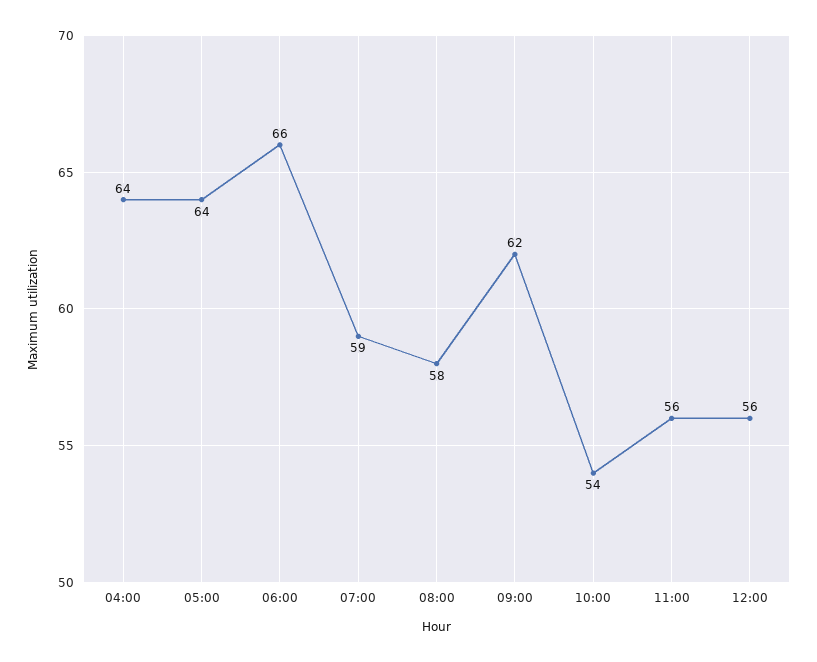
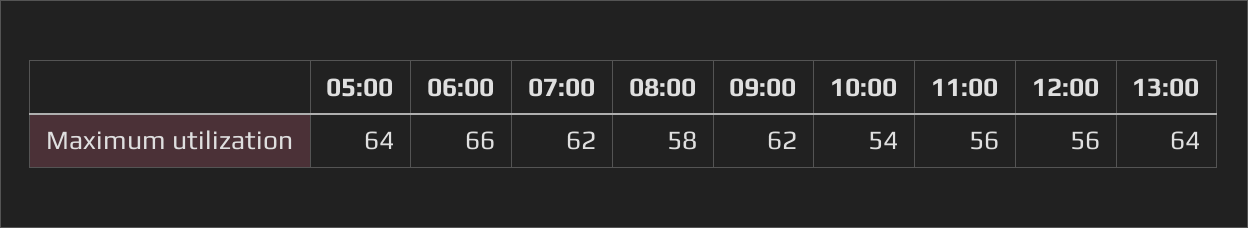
04:00: 64 -> none
07:00: 59 -> 62
13:00: none -> 64

